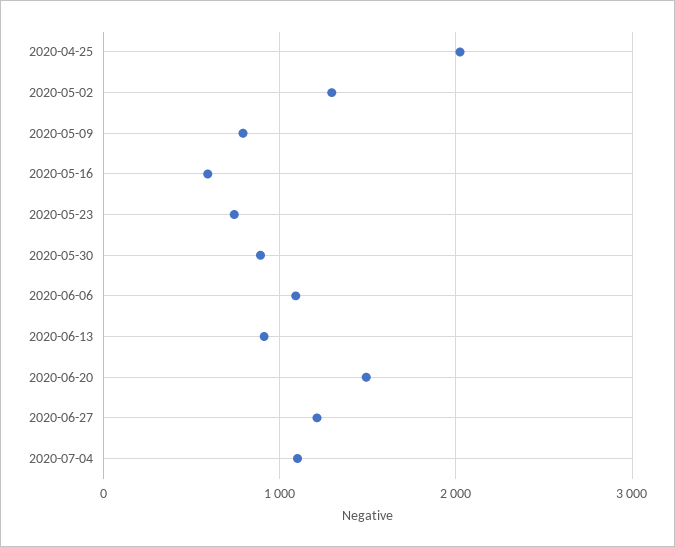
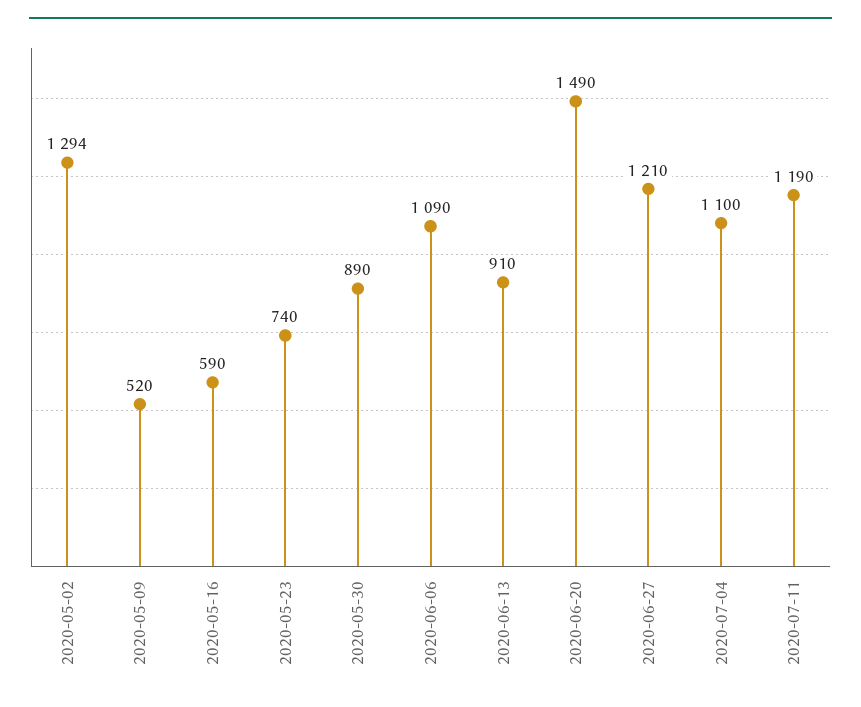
2020-04-25: 2000 -> none
2020-05-09: 800 -> 520
2020-07-11: none -> 1190

